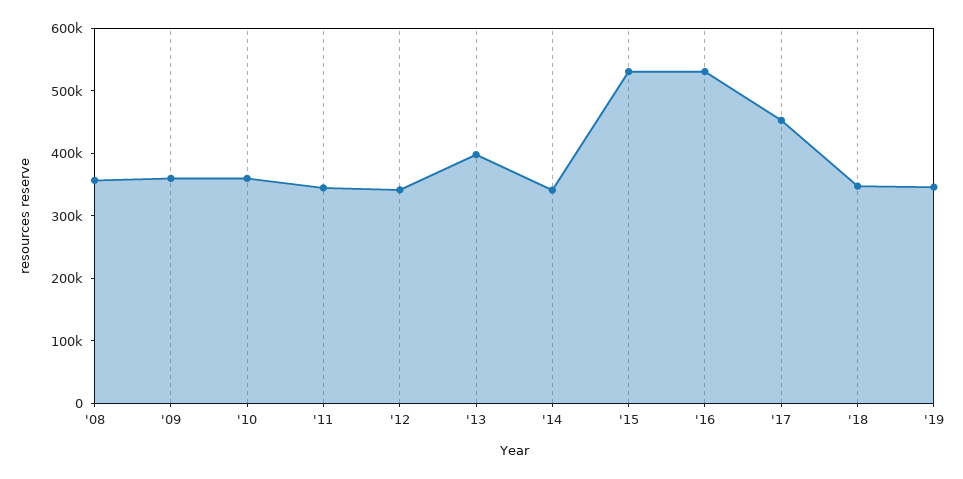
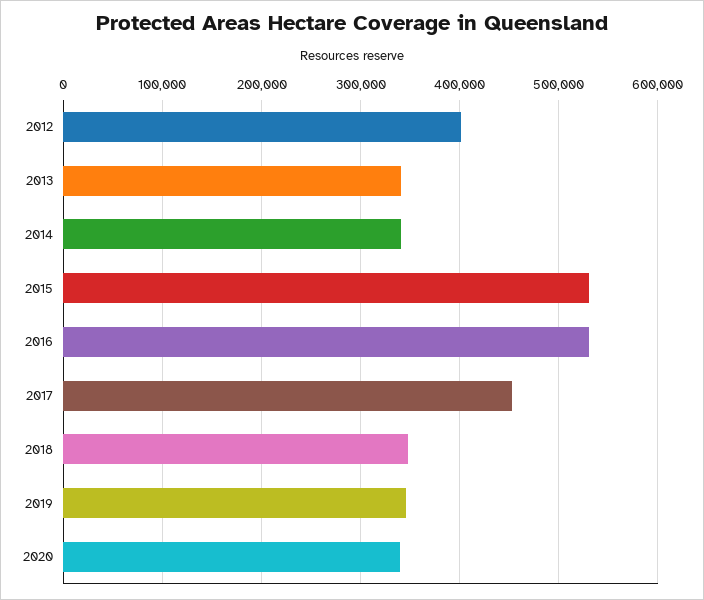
'08: 360000 -> none
'09: 360000 -> none
'10: 360000 -> none
'11: 340000 -> none
'12: 340000 -> 400000
'13: 400000 -> 340000
2020: none -> 340000

